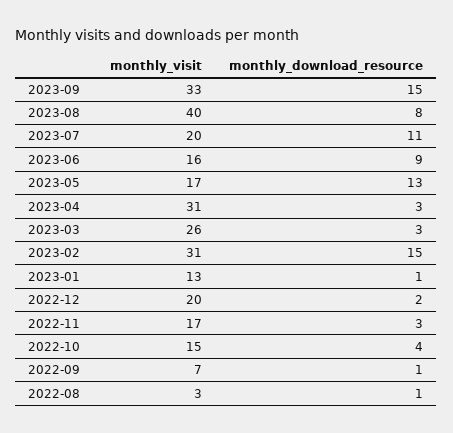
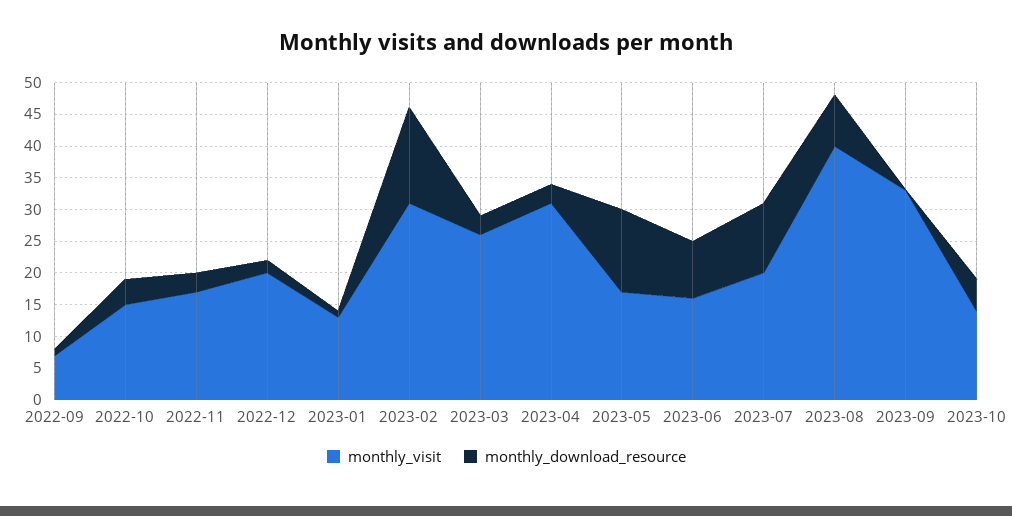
monthly_download_resource, 2023-09: 15 -> 0
monthly_visit, 2022-08: 3 -> none
monthly_download_resource, 2022-08: 1 -> none
monthly_visit, 2023-10: none -> 15
monthly_download_resource, 2023-10: none -> 5

